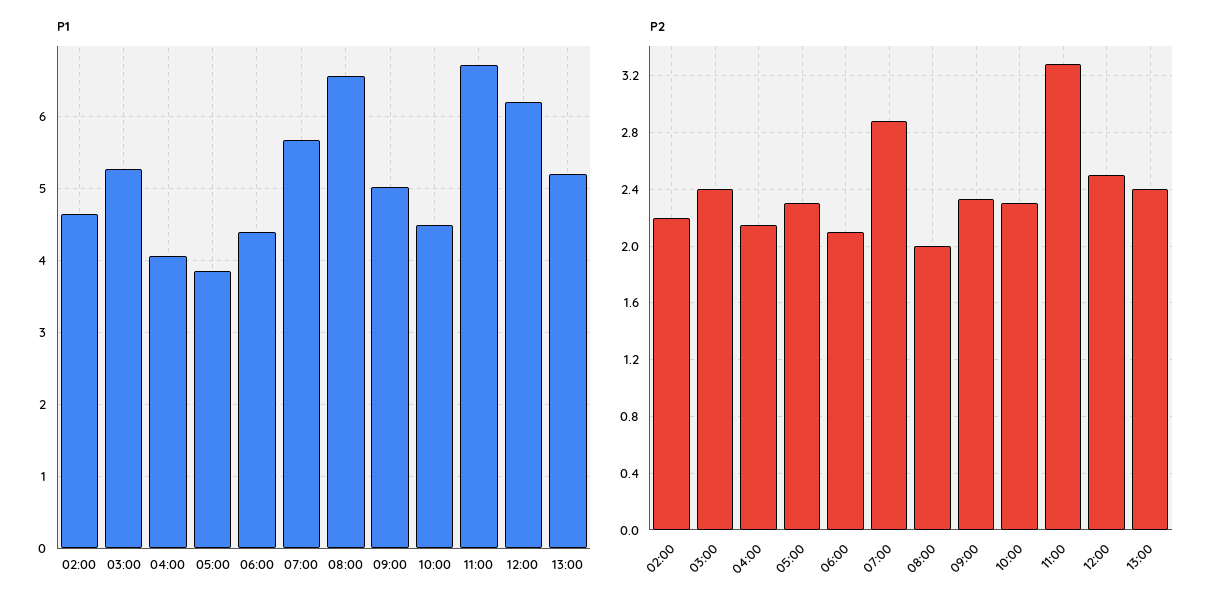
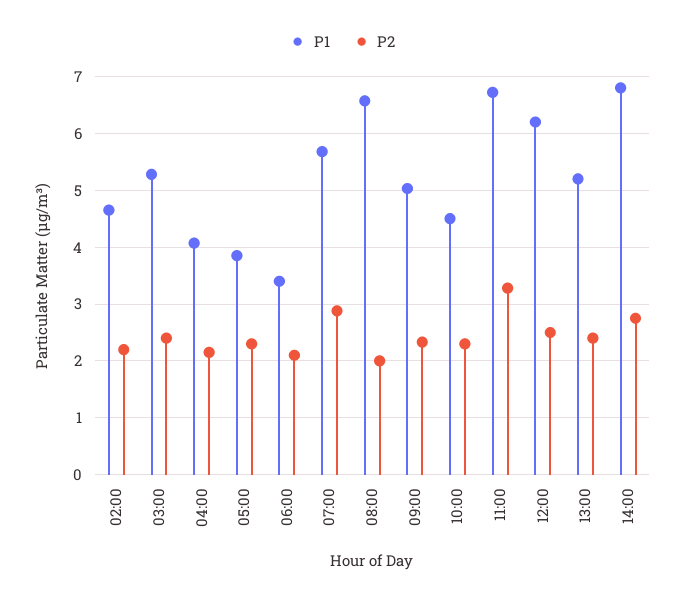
P1, 06:00: 4.4 -> 3.4
P1, 14:00: none -> 6.8
P2, 14:00: none -> 2.8

